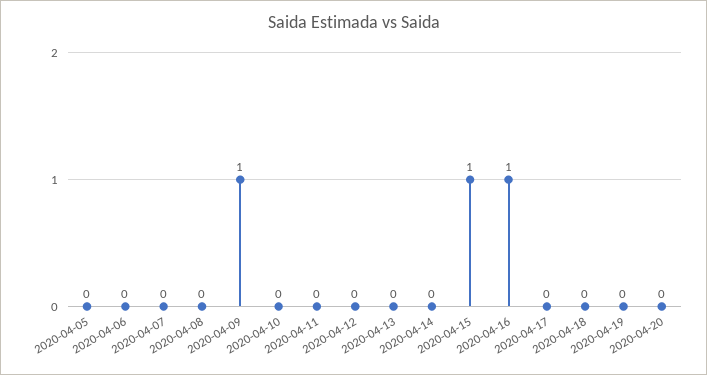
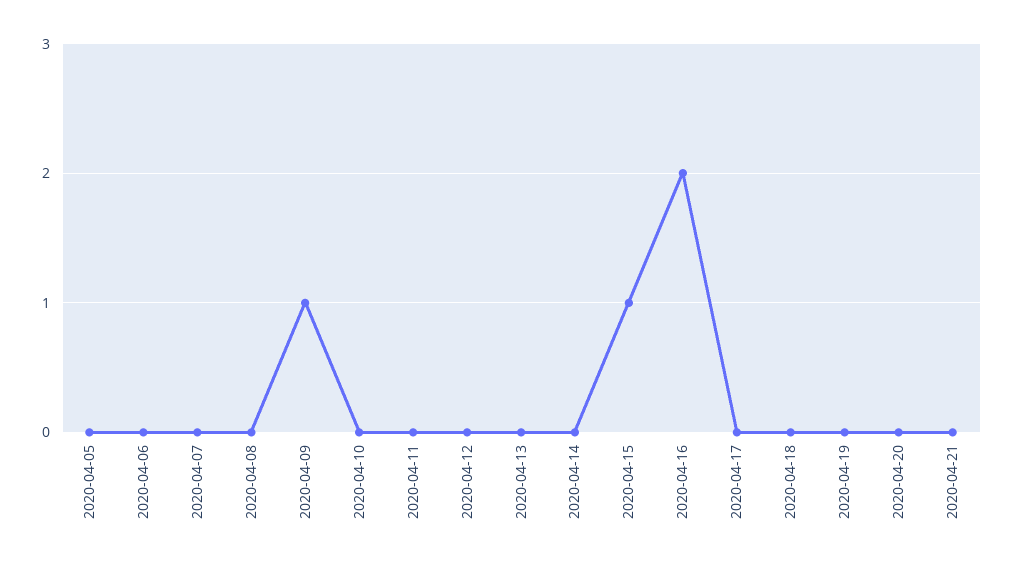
2020-04-16: 1 -> 2
2020-04-21: none -> 0

